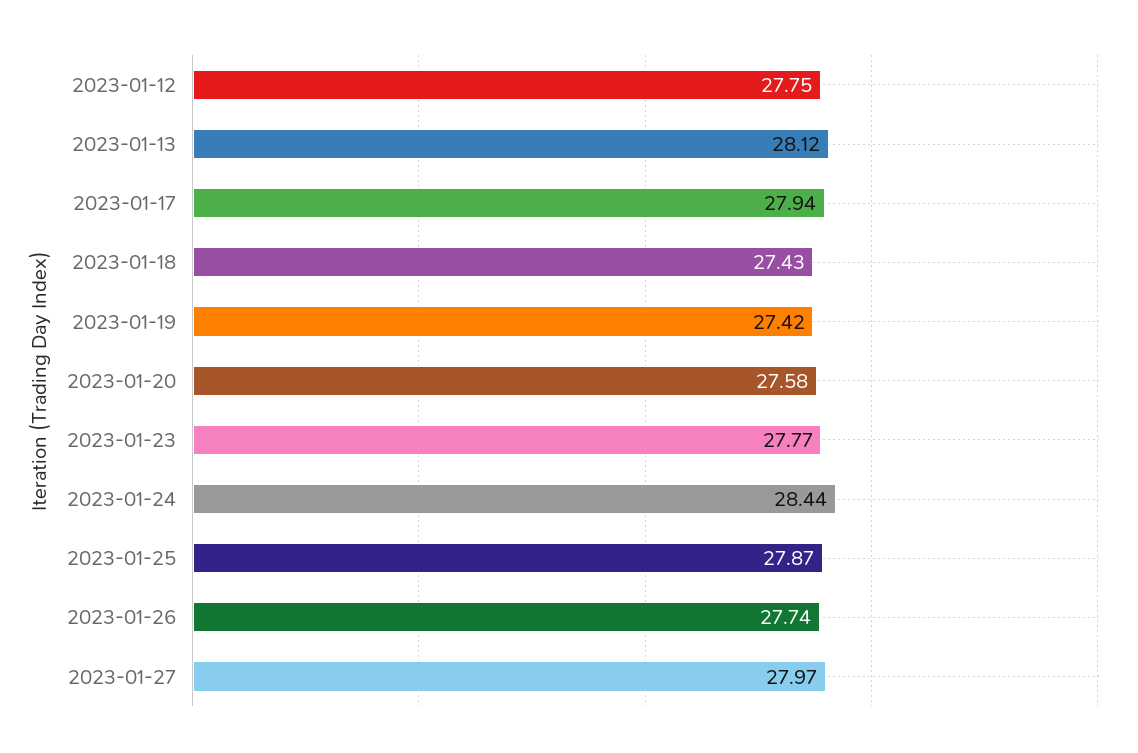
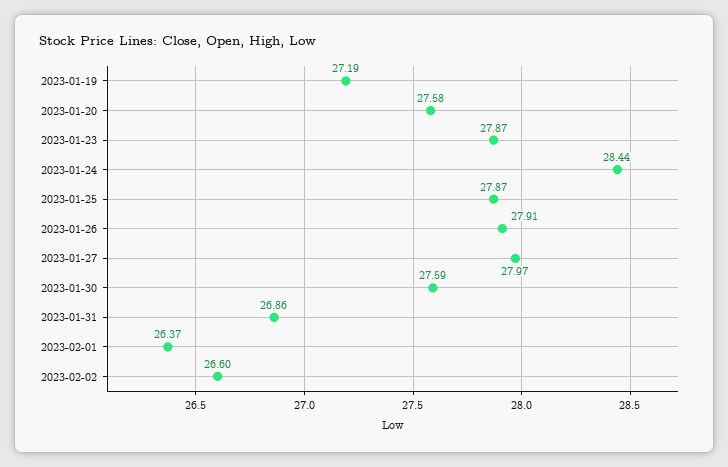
2023-01-12: 27.75 -> none
2023-01-13: 28.12 -> none
2023-01-17: 27.94 -> none
2023-01-18: 27.43 -> none
2023-01-19: 27.42 -> 27.19
2023-01-23: 27.77 -> 27.87
2023-01-26: 27.74 -> 27.91
2023-01-30: none -> 27.59
2023-01-31: none -> 26.86
2023-02-01: none -> 26.37
2023-02-02: none -> 26.6

